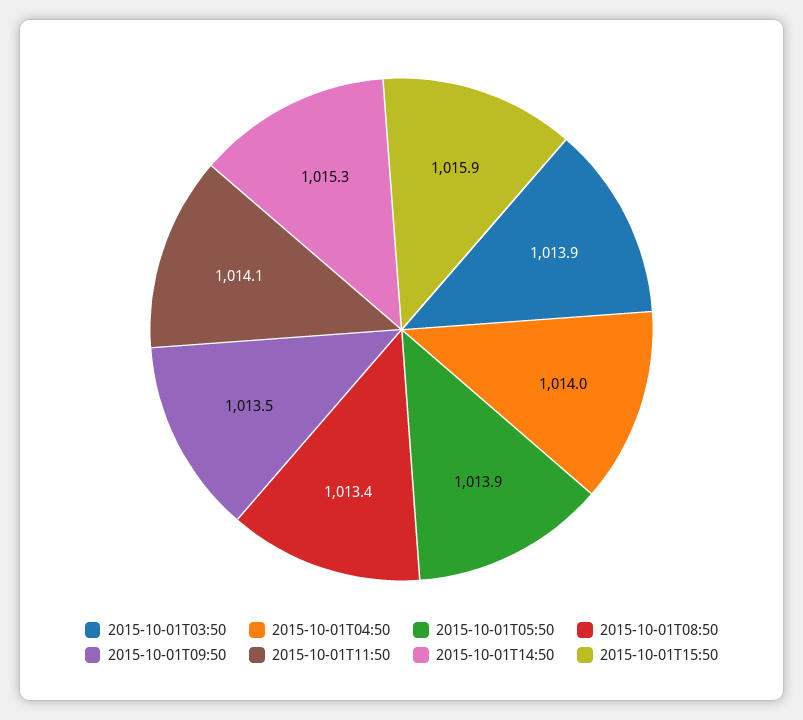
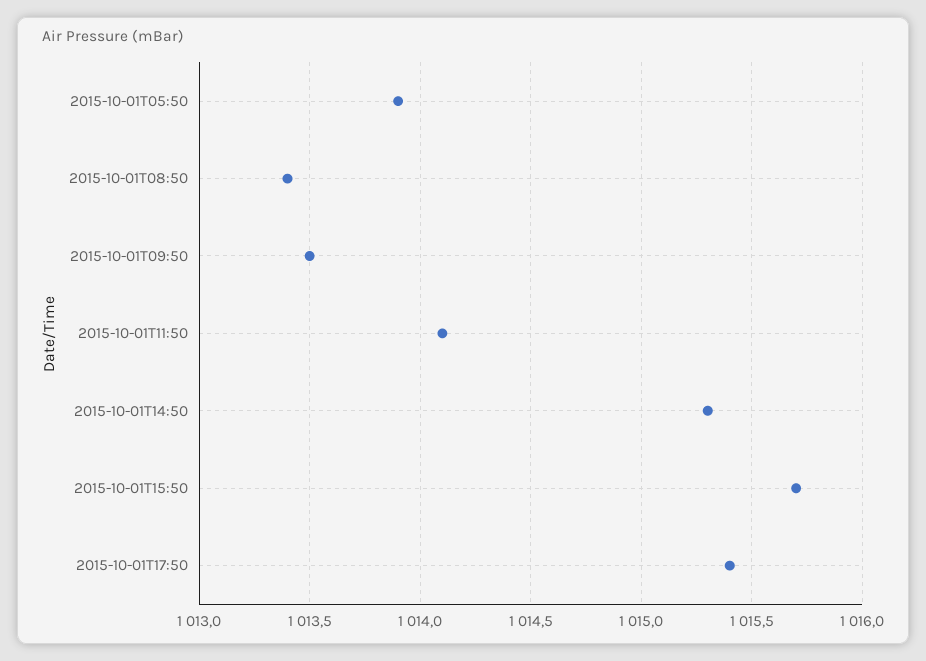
2015-10-01T03:50: 1013.9 -> none
2015-10-01T04:50: 1014 -> none
2015-10-01T15:50: 1015.9 -> 1015.7
2015-10-01T17:50: none -> 1015.4

